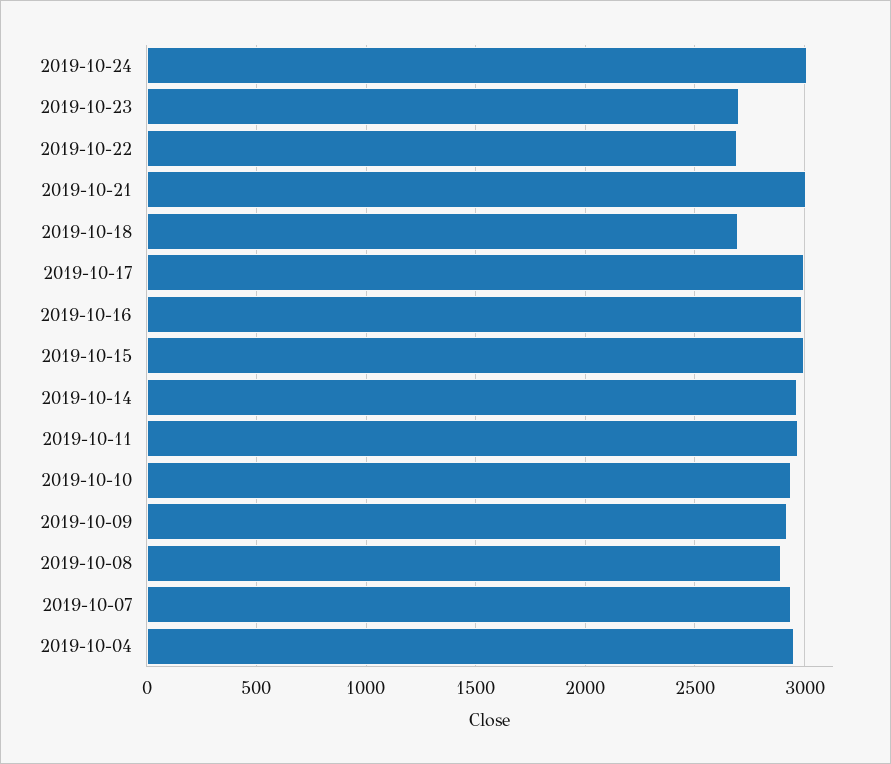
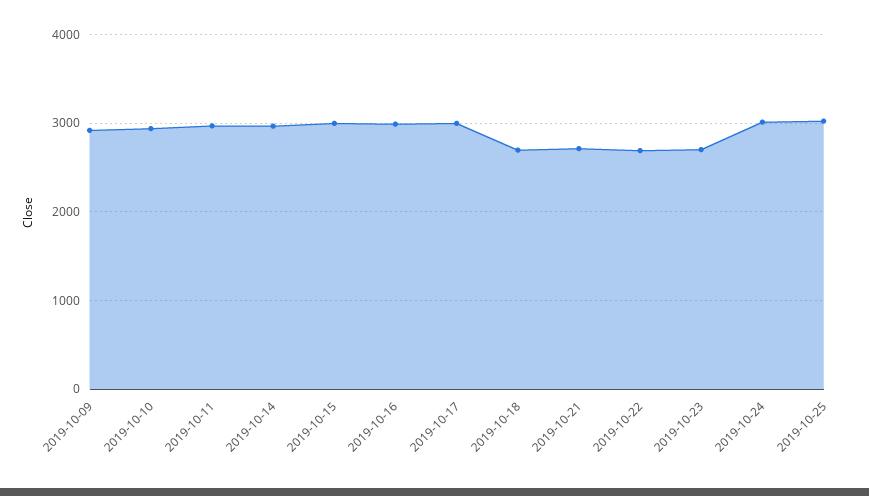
2019-10-21: 3000 -> 2700
2019-10-08: 2900 -> none
2019-10-07: 2950 -> none
2019-10-04: 2950 -> none
2019-10-25: none -> 3000

